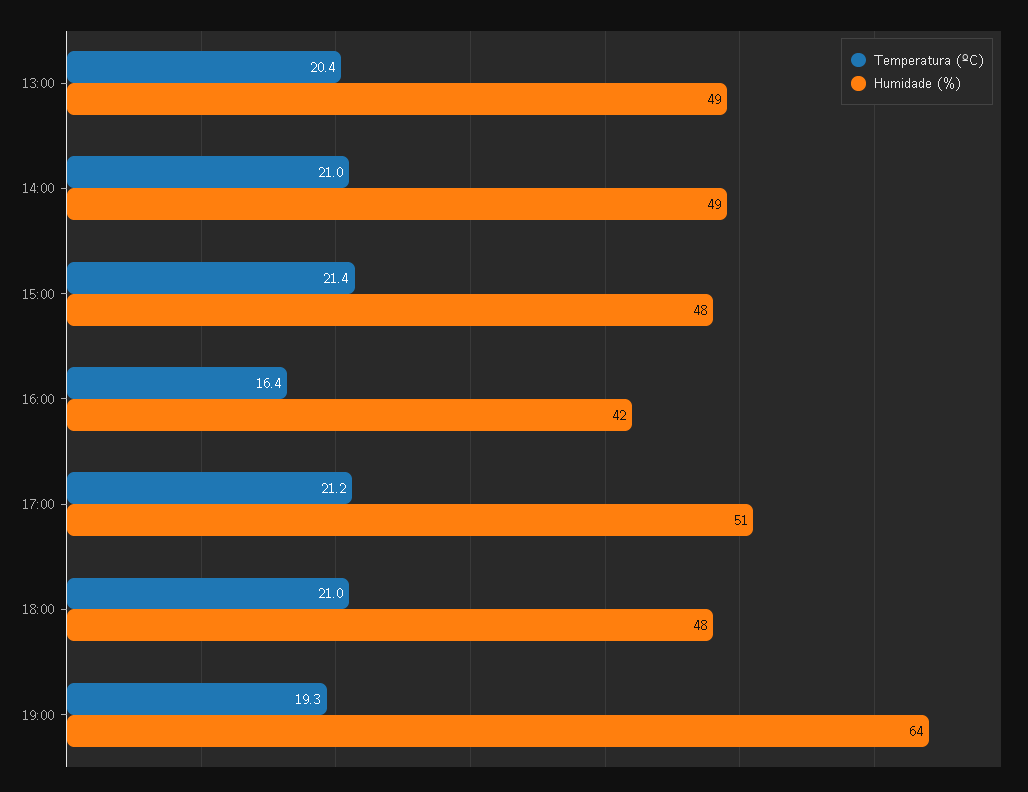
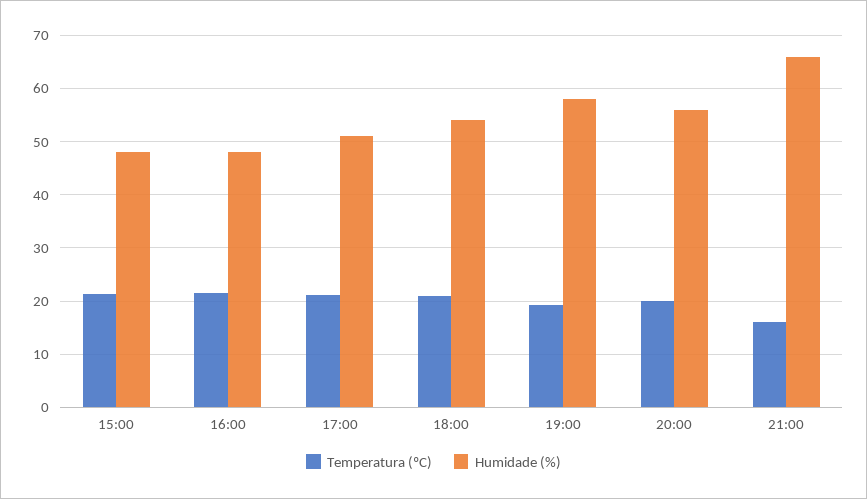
Temperatura (ºC), 13:00: 20.4 -> none
Humidade (%), 13:00: 49 -> none
Temperatura (ºC), 14:00: 21 -> none
Humidade (%), 14:00: 49 -> none
Temperatura (ºC), 16:00: 16.4 -> 22
Humidade (%), 16:00: 42 -> 48
Humidade (%), 18:00: 48 -> 54
Humidade (%), 19:00: 64 -> 58
Temperatura (ºC), 20:00: none -> 20
Humidade (%), 20:00: none -> 56
Temperatura (ºC), 21:00: none -> 16
Humidade (%), 21:00: none -> 66

